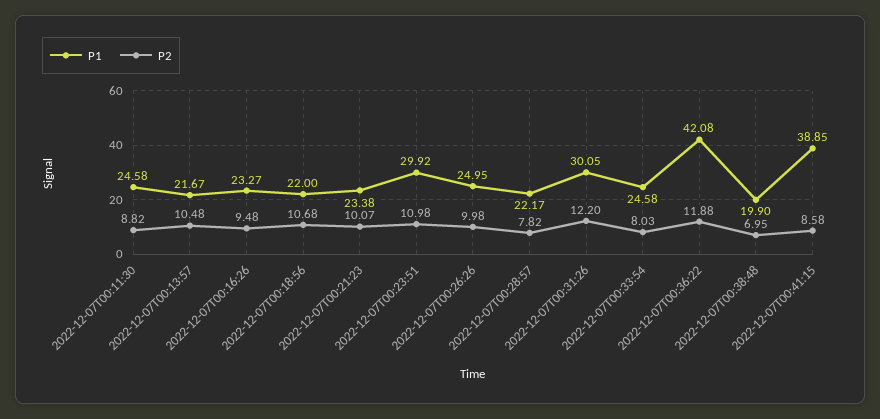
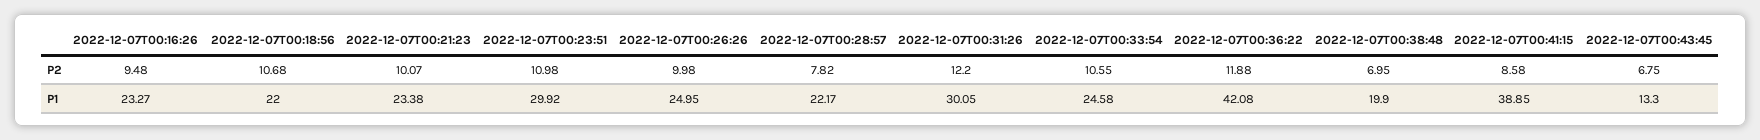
P1, 2022-12-07T00:11:30: 24.58 -> none
P2, 2022-12-07T00:11:30: 8.82 -> none
P1, 2022-12-07T00:13:57: 21.67 -> none
P2, 2022-12-07T00:13:57: 10.48 -> none
P2, 2022-12-07T00:33:54: 8.03 -> 10.55
P2, 2022-12-07T00:43:45: none -> 6.75
P1, 2022-12-07T00:43:45: none -> 13.3

